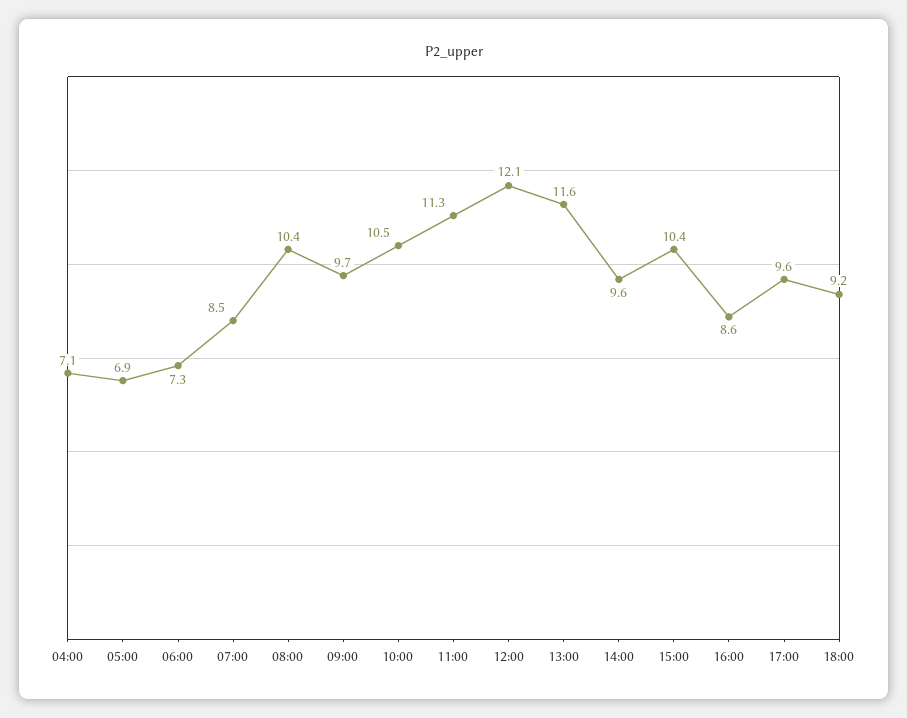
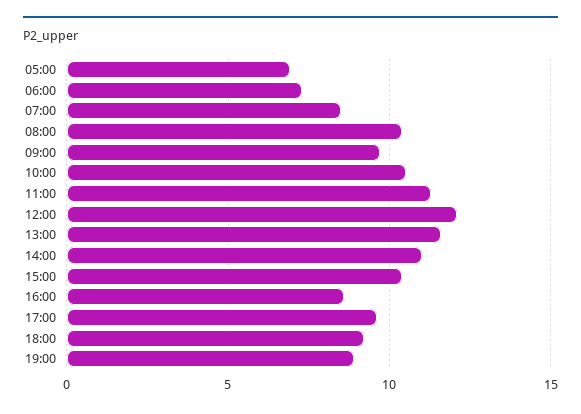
04:00: 7.1 -> none
14:00: 9.6 -> 11
19:00: none -> 9

